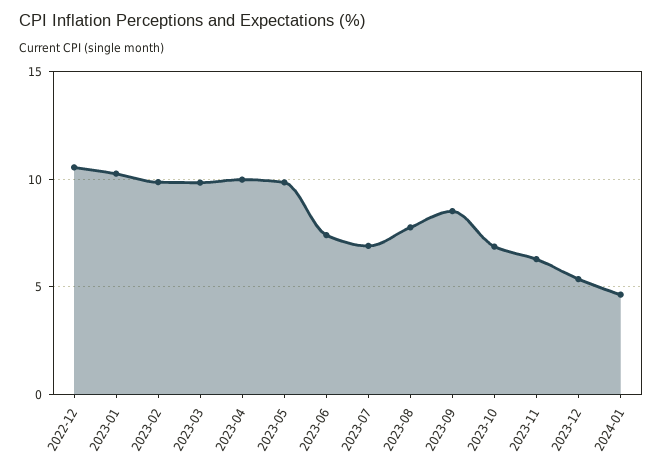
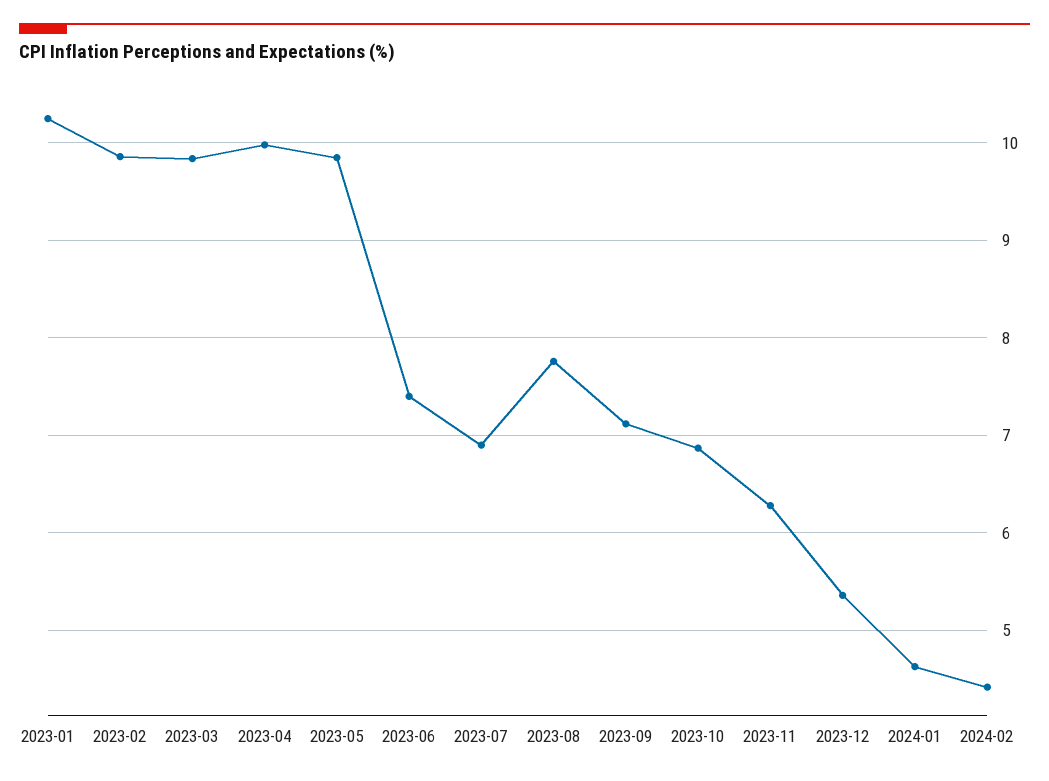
2022-12: 10.5 -> none
2023-09: 8.5 -> 7.1
2024-02: none -> 4.4

